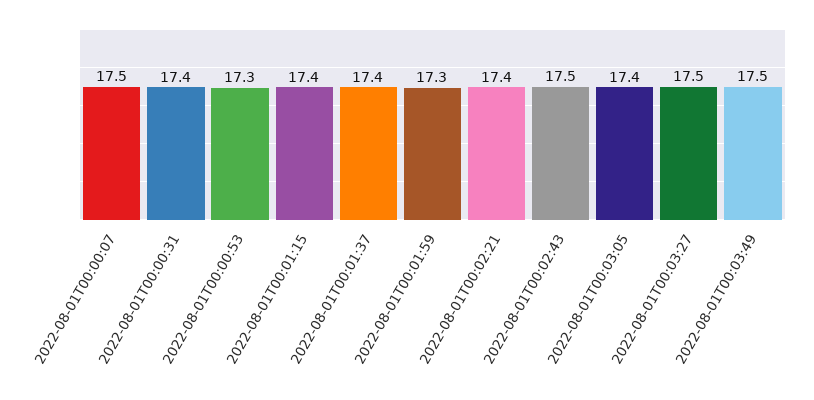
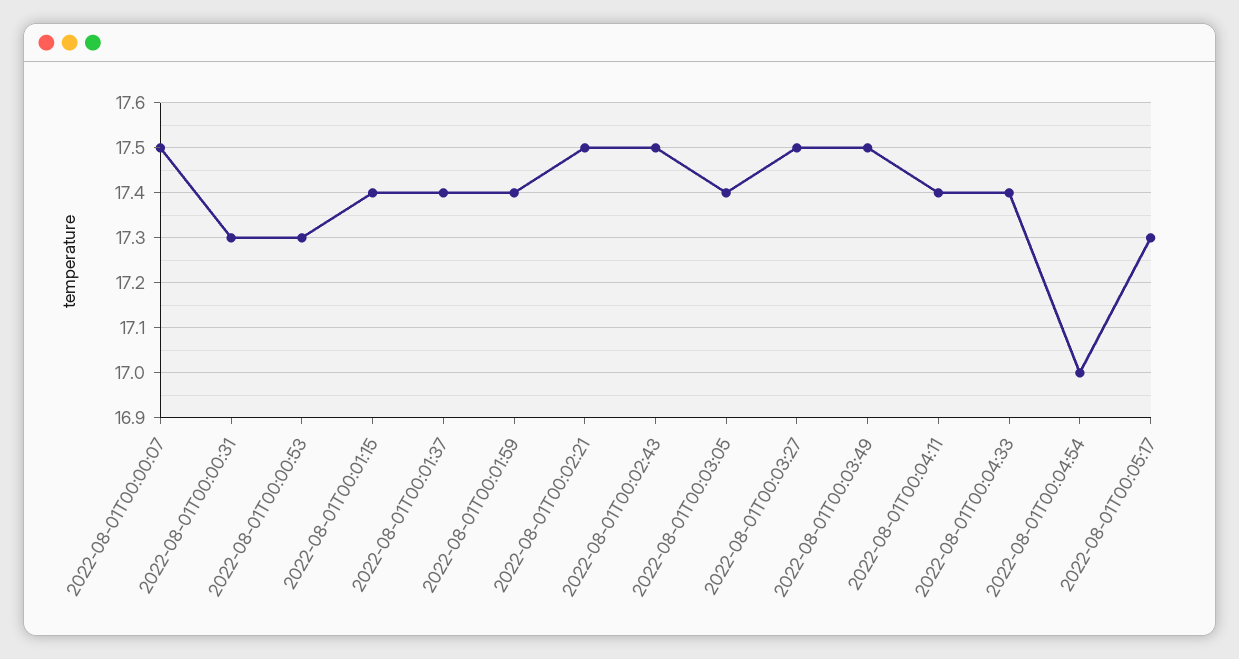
2022-08-01T00:00:31: 17.4 -> 17.3
2022-08-01T00:01:59: 17.3 -> 17.4
2022-08-01T00:02:21: 17.4 -> 17.5
2022-08-01T00:04:11: none -> 17.4
2022-08-01T00:04:33: none -> 17.4
2022-08-01T00:04:54: none -> 17
2022-08-01T00:05:17: none -> 17.3

